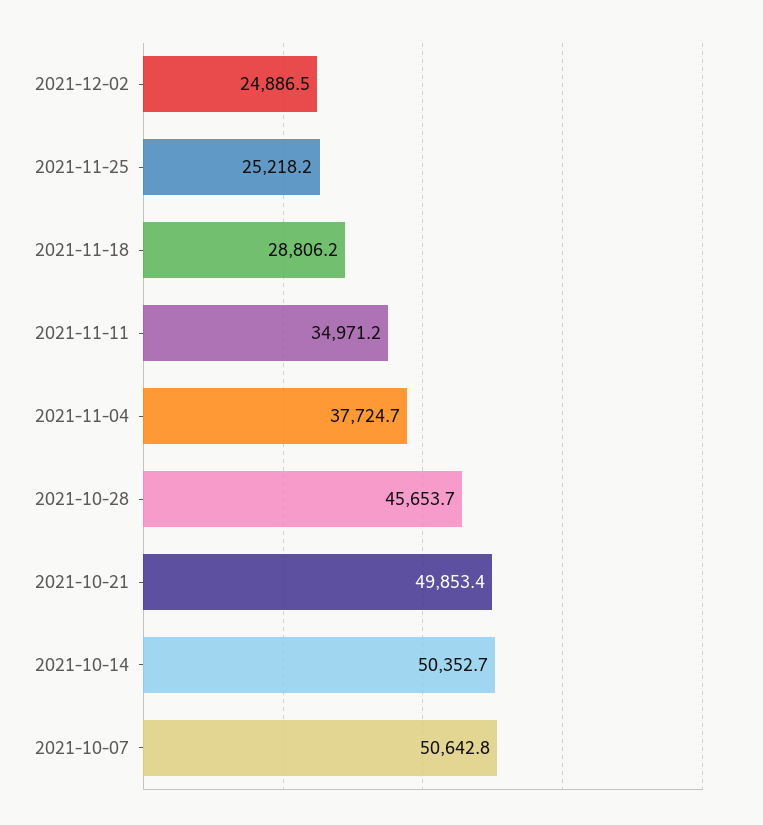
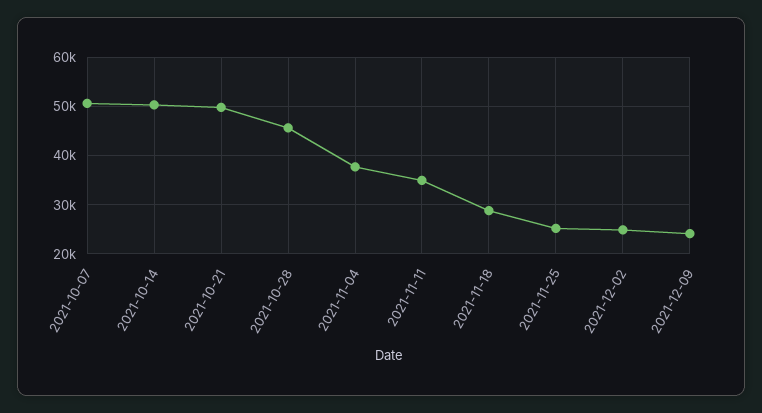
2021-12-09: none -> 24000

